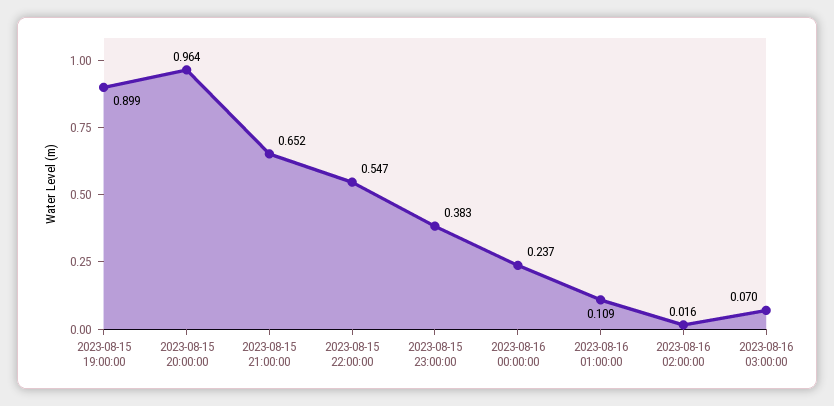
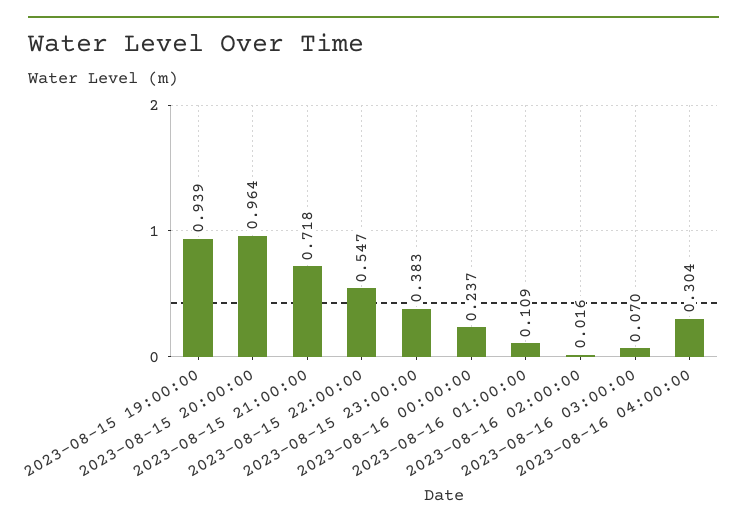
2023-08-15 19:00:00: 0.899 -> 0.939
2023-08-15 21:00:00: 0.652 -> 0.718
2023-08-16 04:00:00: none -> 0.304

